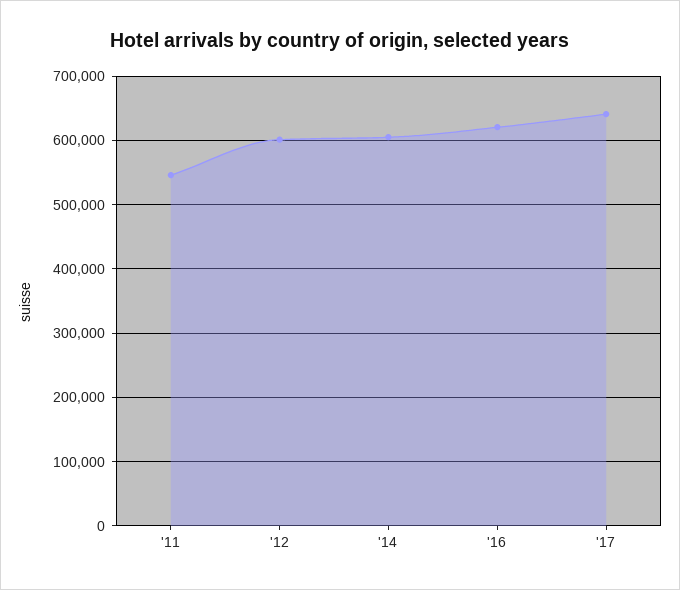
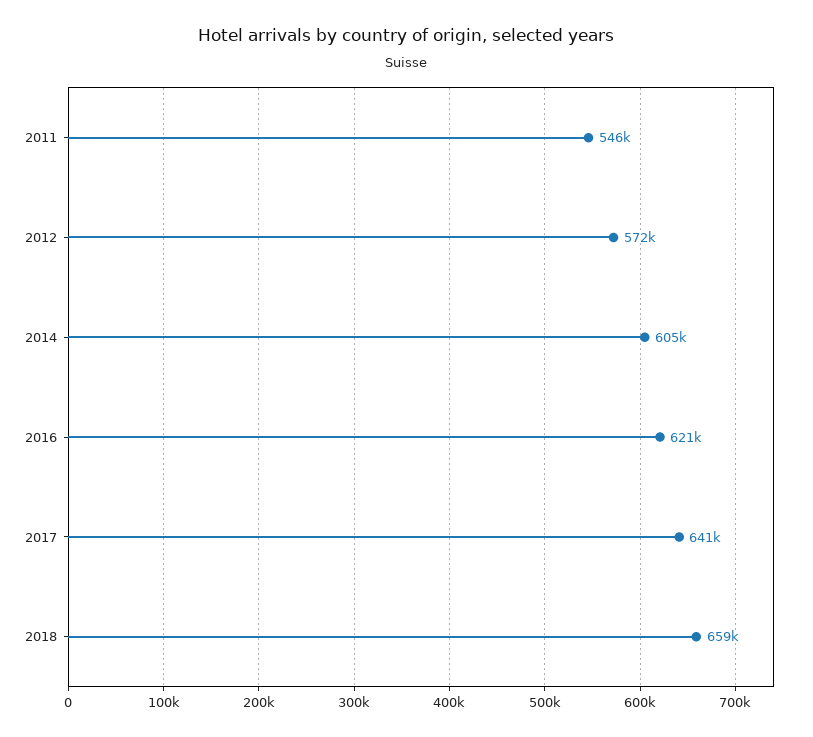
'12: 600000 -> 572000
2018: none -> 659000

